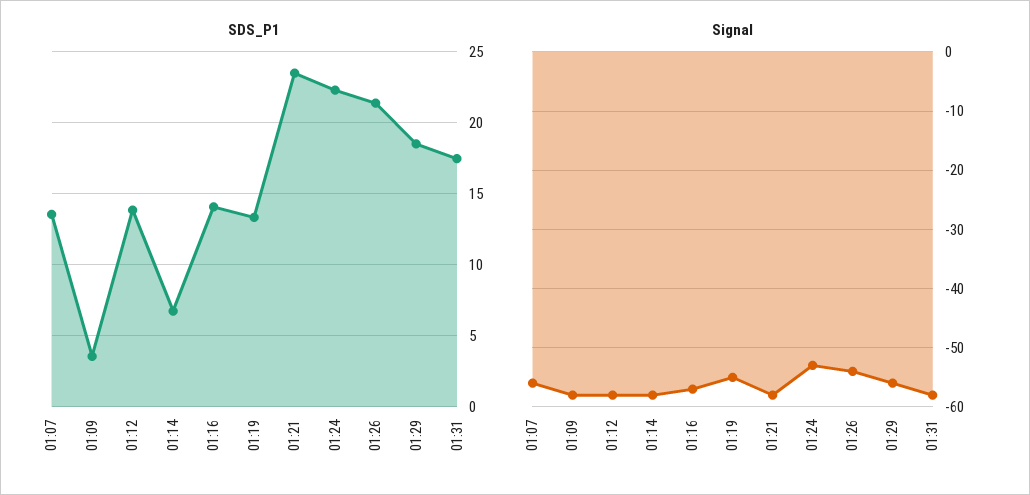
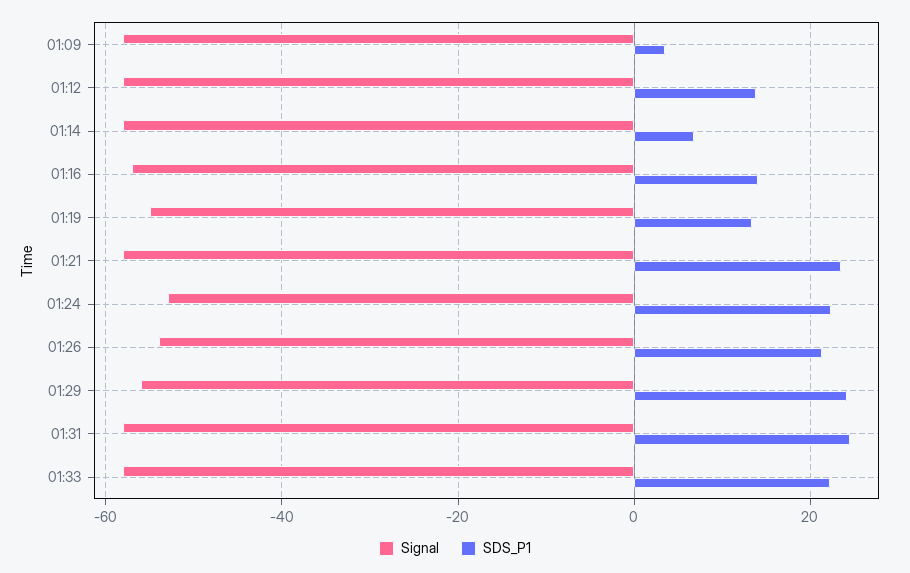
SDS_P1, 01:07: 13.5 -> none
SDS_P1, 01:29: 18.5 -> 24
SDS_P1, 01:31: 17.5 -> 24
Signal, 01:07: -55 -> none
Signal, 01:33: none -> -58
SDS_P1, 01:33: none -> 22

